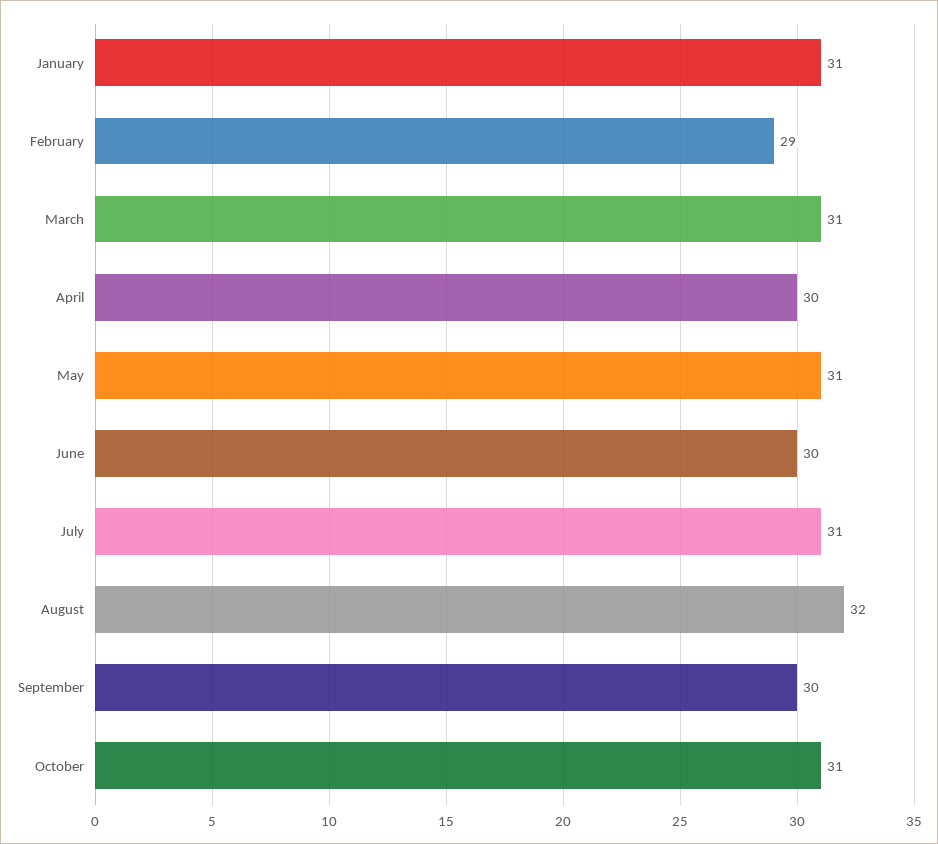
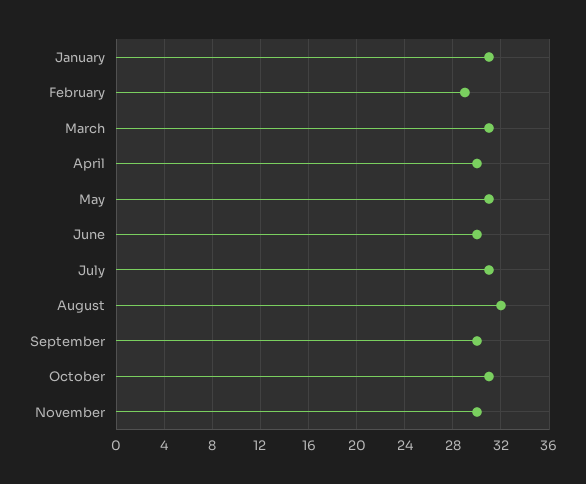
November: none -> 30

